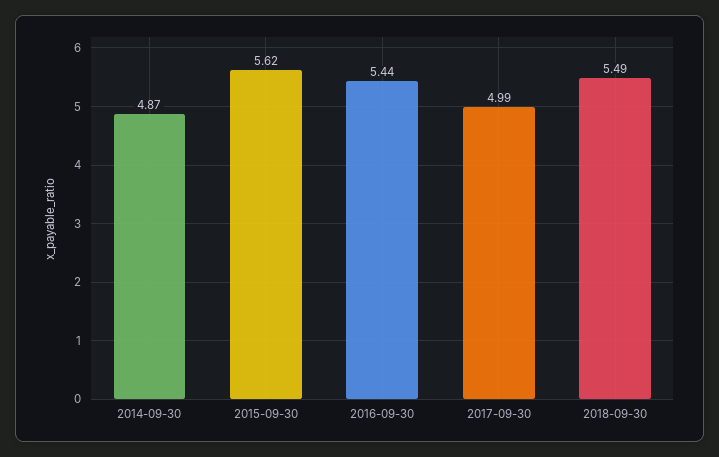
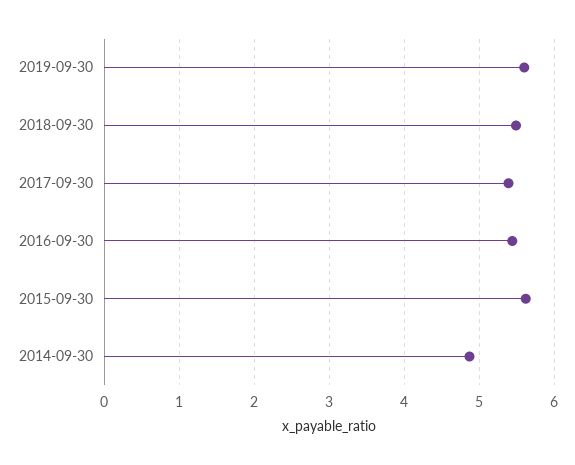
2017-09-30: 4.99 -> 5.4
2019-09-30: none -> 5.6

